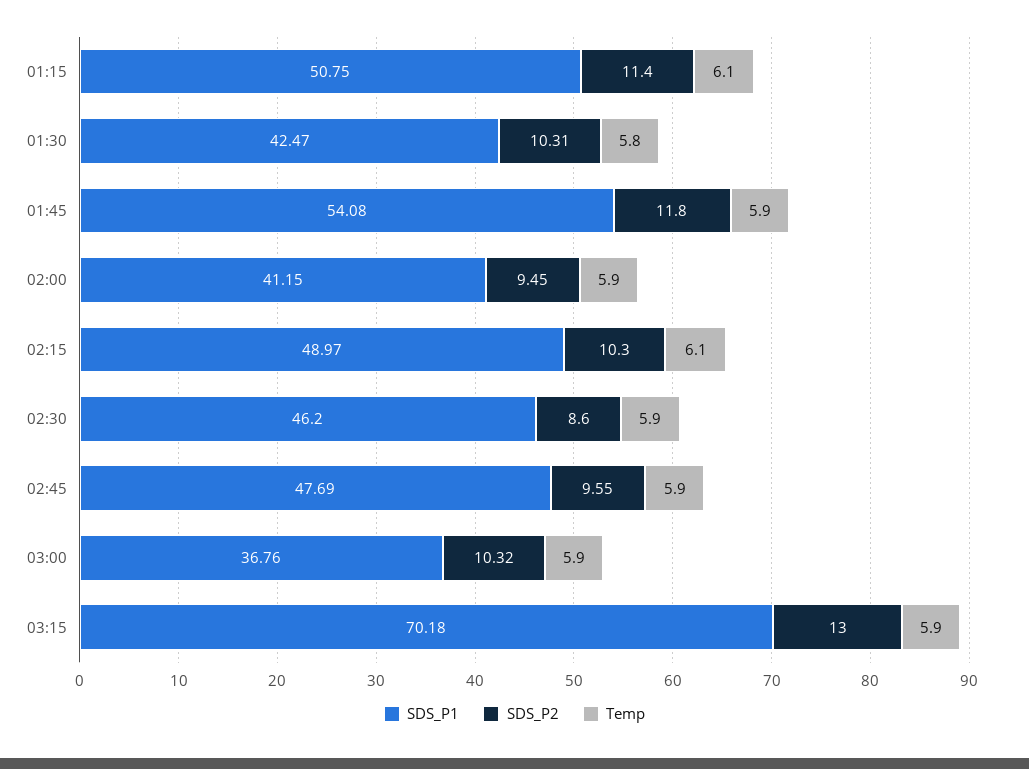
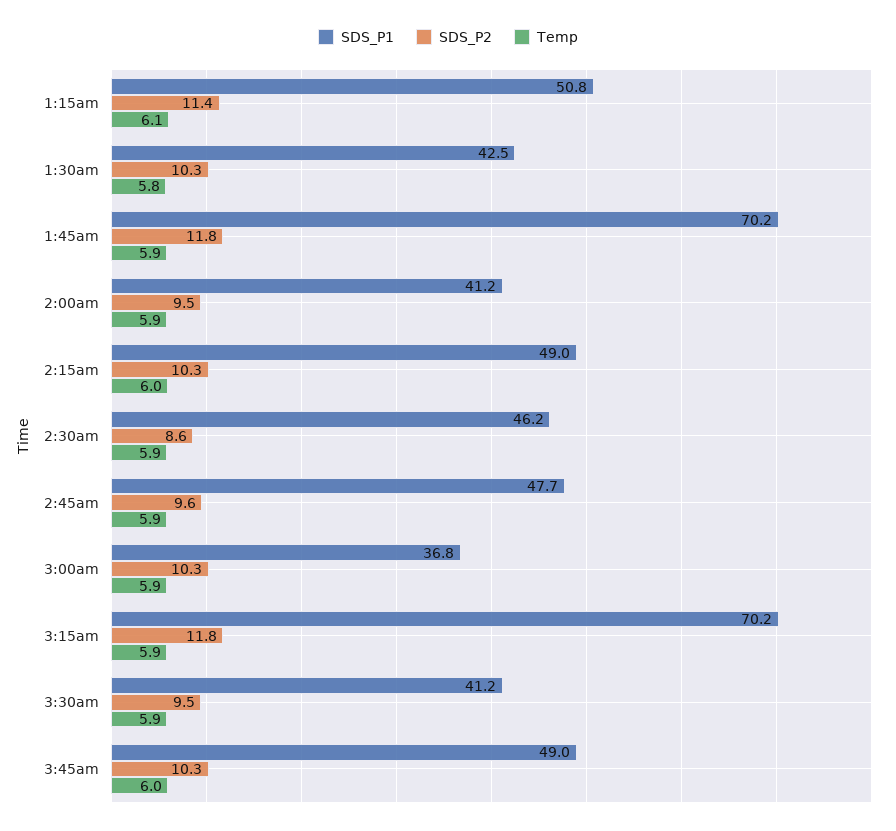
SDS_P1, 01:45: 54.08 -> 70.2
Temp, 02:15: 6.1 -> 6
SDS_P2, 03:15: 13 -> 11.8
SDS_P1, 3:30am: none -> 41.2
SDS_P2, 3:30am: none -> 9.5
Temp, 3:30am: none -> 5.9
SDS_P1, 3:45am: none -> 49
SDS_P2, 3:45am: none -> 10.3
Temp, 3:45am: none -> 6

